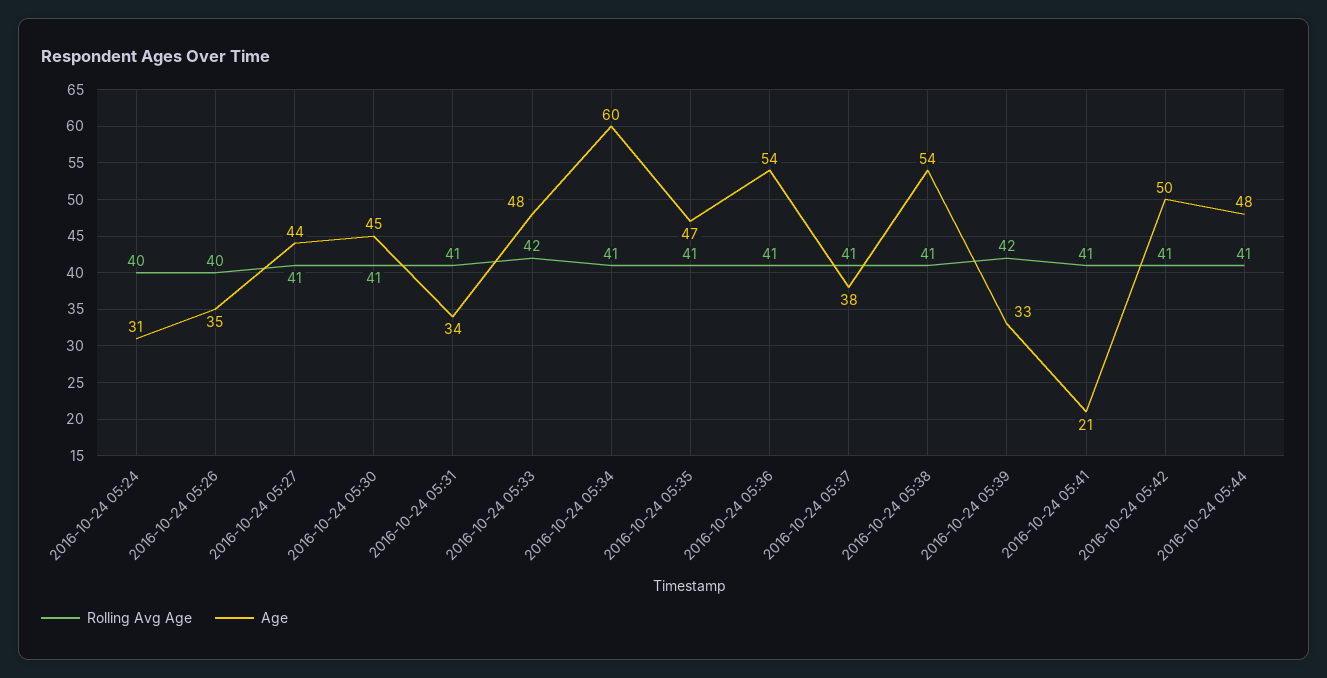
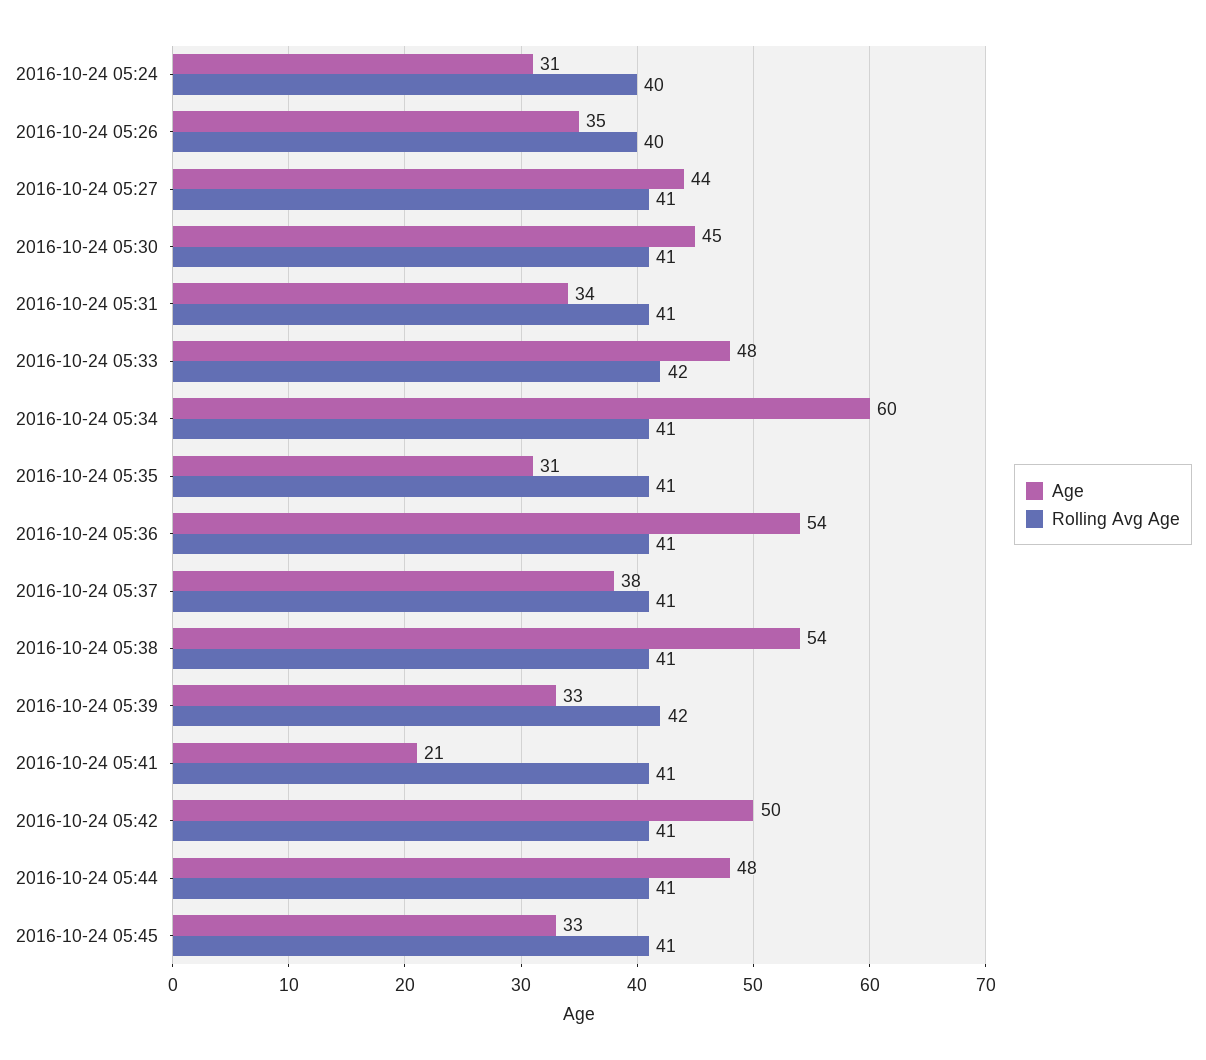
Age, 2016-10-24 05:35: 47 -> 31
Age, 2016-10-24 05:45: none -> 33
Rolling Avg Age, 2016-10-24 05:45: none -> 41

